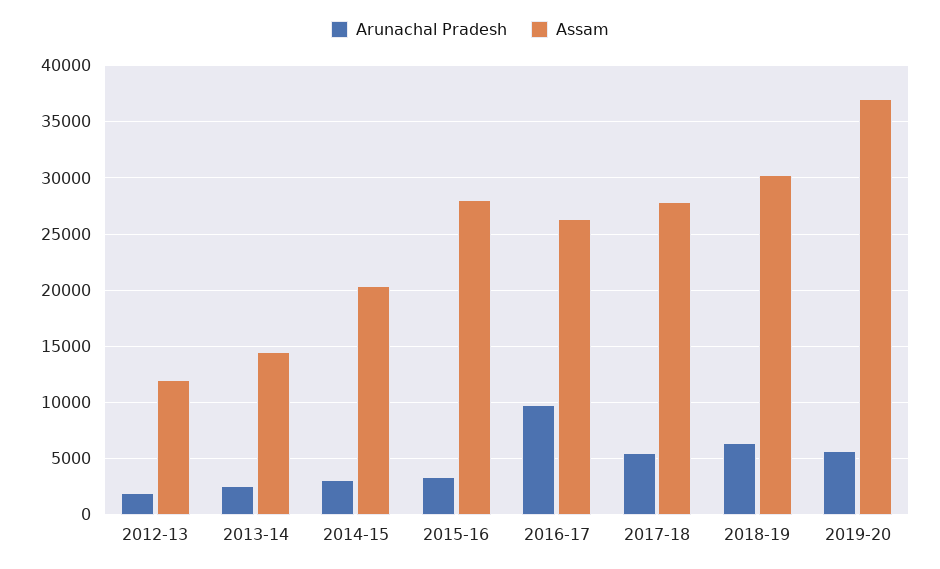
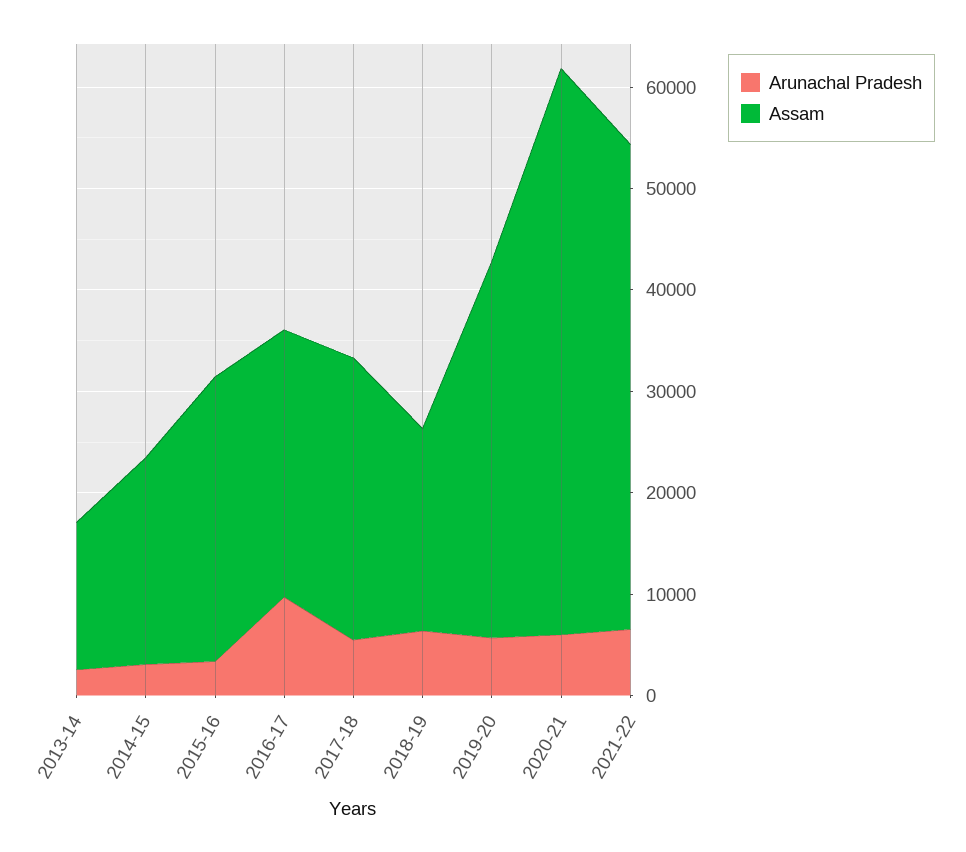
Arunachal Pradesh, 2012-13: 2000 -> none
Assam, 2012-13: 12000 -> none
Assam, 2018-19: 30000 -> 20000
Arunachal Pradesh, 2020-21: none -> 6000
Assam, 2020-21: none -> 56000
Arunachal Pradesh, 2021-22: none -> 6000
Assam, 2021-22: none -> 48000

